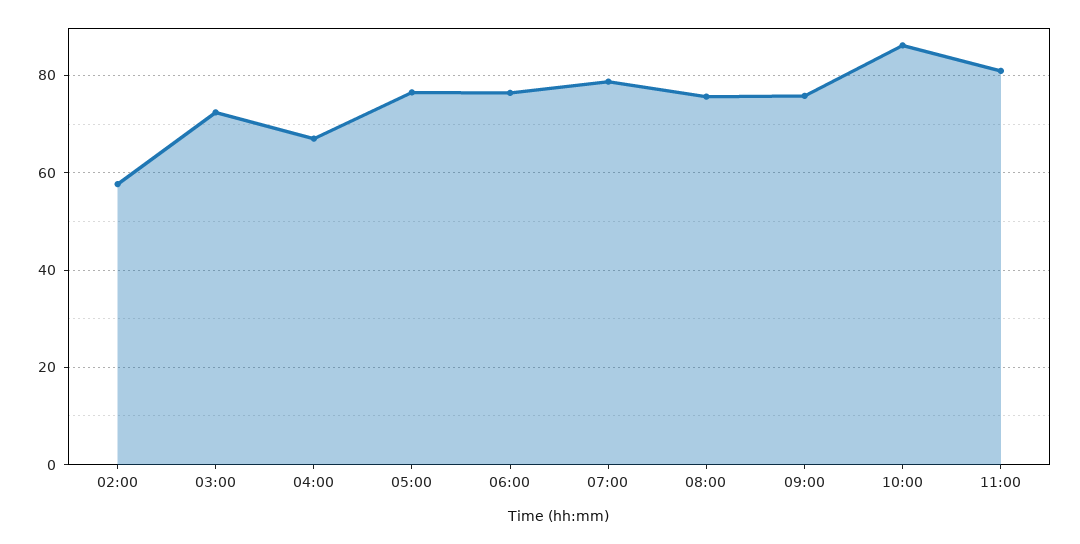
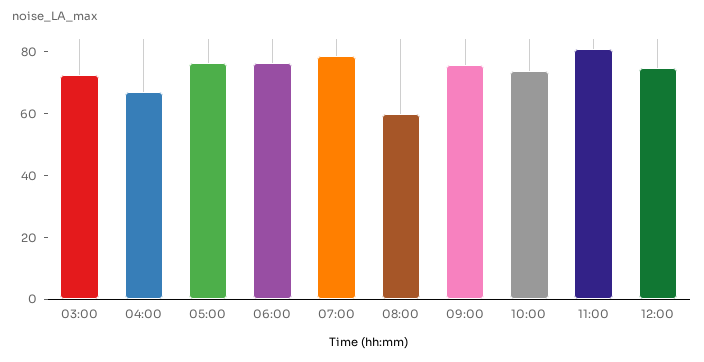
02:00: 58 -> none
08:00: 76 -> 60
10:00: 86 -> 75
12:00: none -> 75

